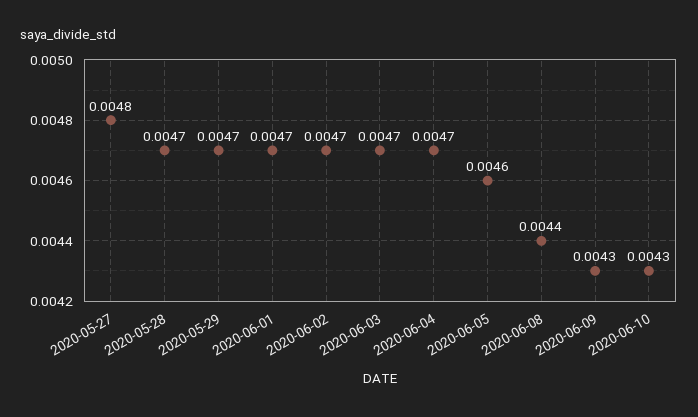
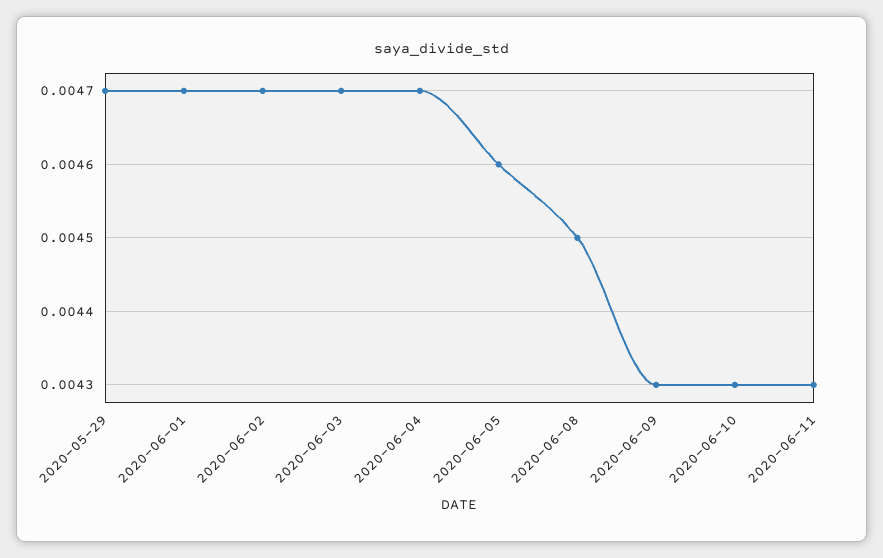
2020-05-27: 0.0048 -> none
2020-05-28: 0.0047 -> none
2020-06-08: 0.0044 -> 0.0045
2020-06-11: none -> 0.0043

